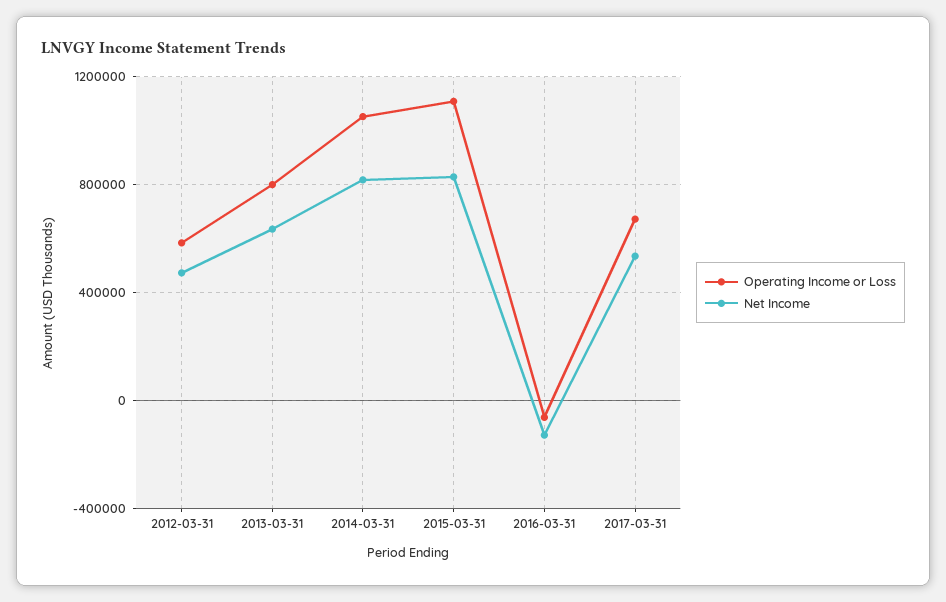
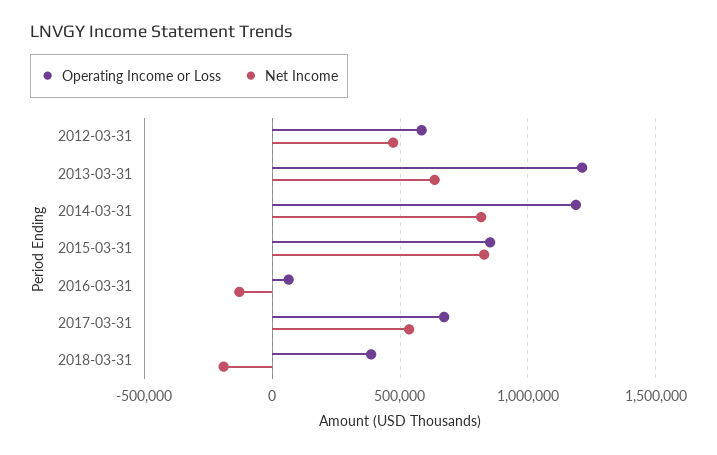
Operating Income or Loss, 2013-03-31: 800000 -> 1200000
Operating Income or Loss, 2014-03-31: 1050000 -> 1200000
Operating Income or Loss, 2015-03-31: 1100000 -> 850000
Operating Income or Loss, 2016-03-31: -50000 -> 50000
Operating Income or Loss, 2018-03-31: none -> 400000
Net Income, 2018-03-31: none -> -200000

